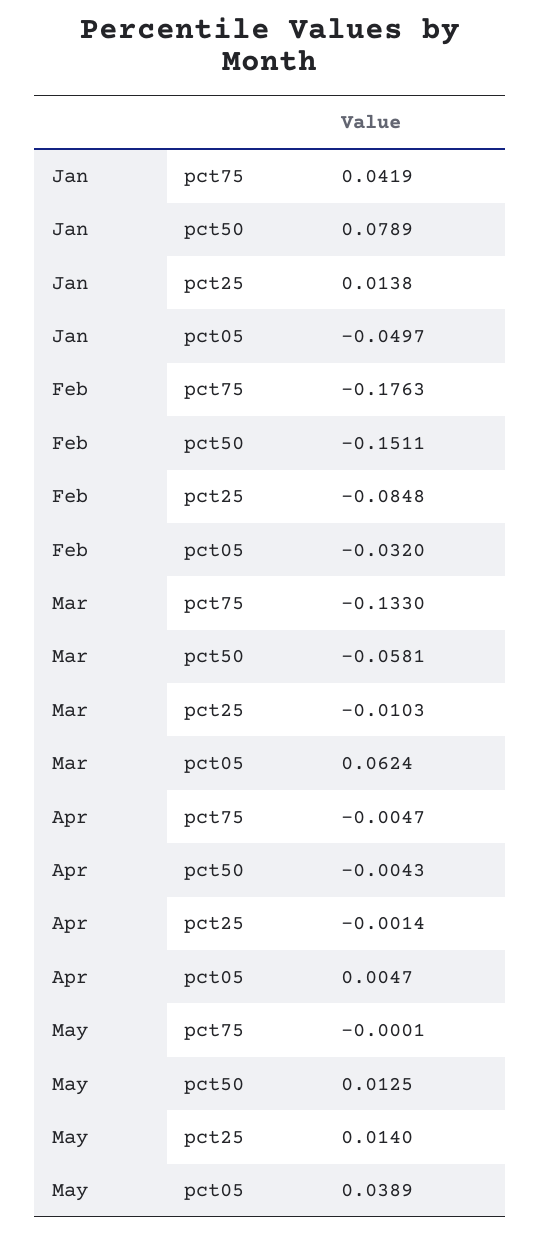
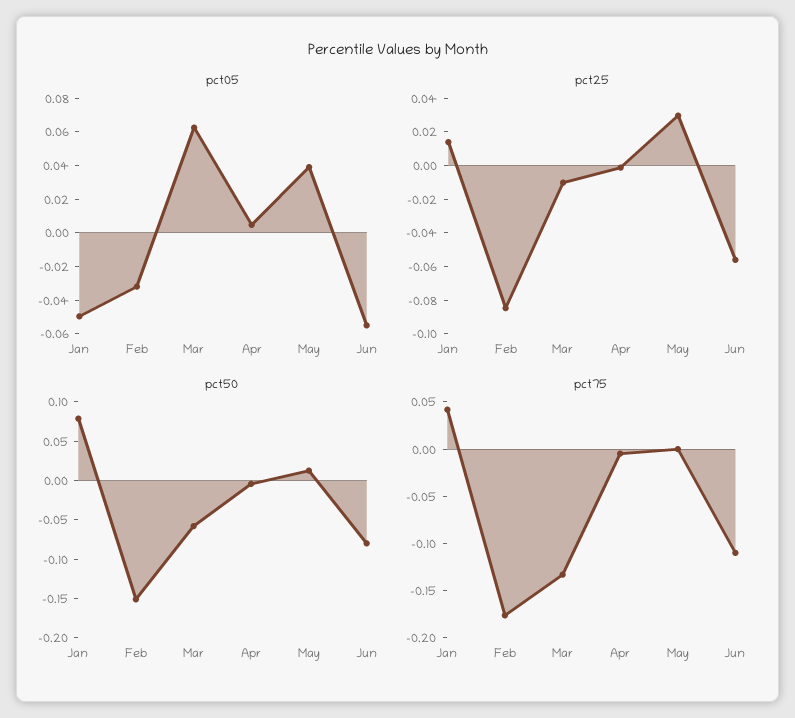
pct25, May: 0.014 -> 0.03
pct05, Jun: none -> -0.055
pct25, Jun: none -> -0.055
pct50, Jun: none -> -0.075
pct75, Jun: none -> -0.11

